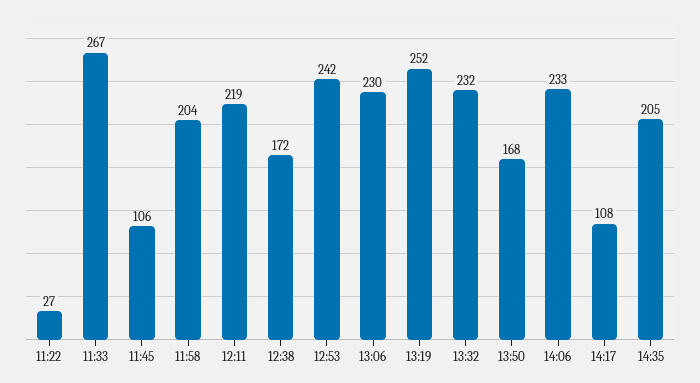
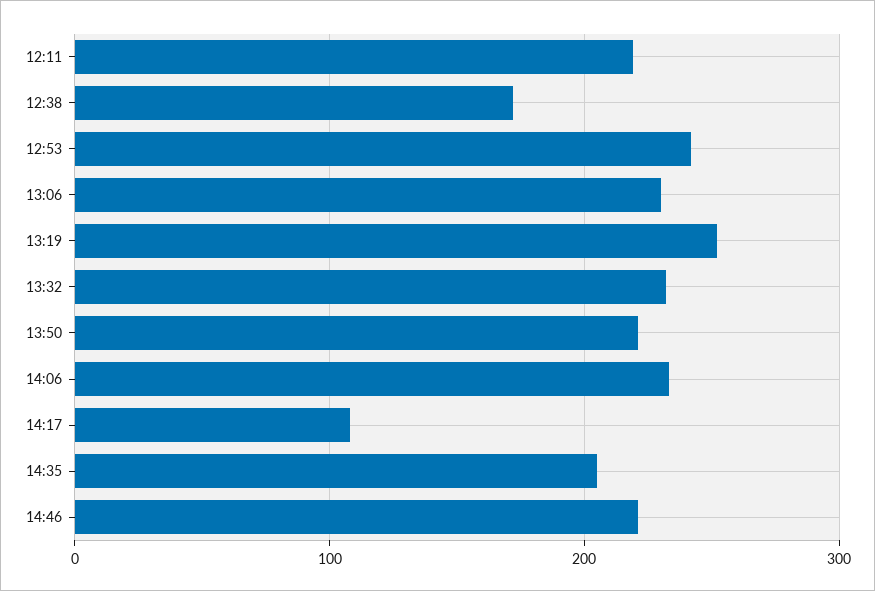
11:22: 27 -> none
11:33: 267 -> none
11:45: 106 -> none
11:58: 204 -> none
13:50: 168 -> 220
14:46: none -> 220

